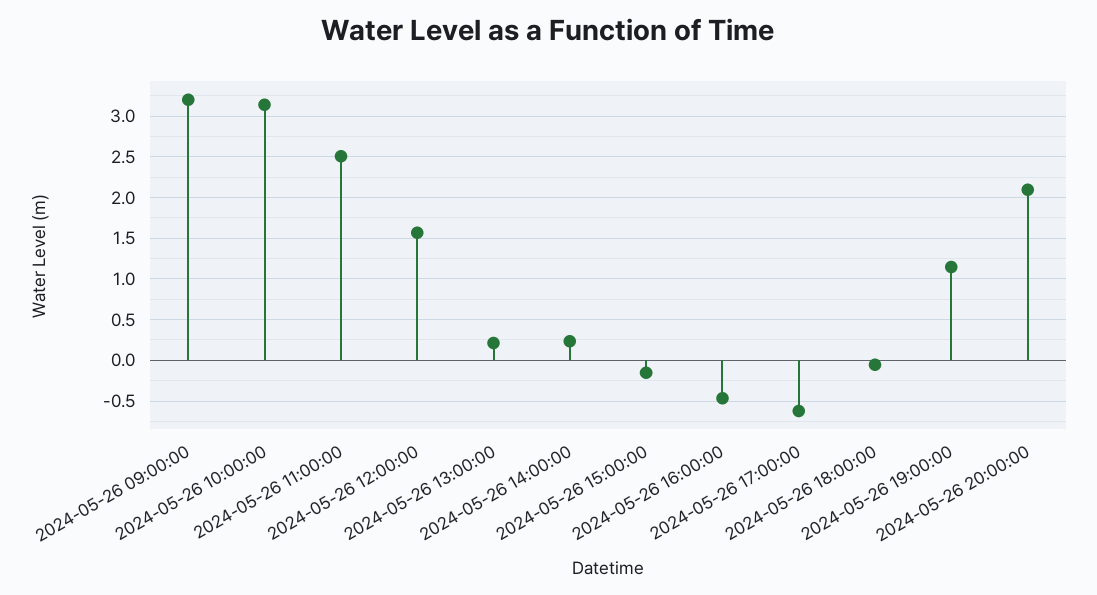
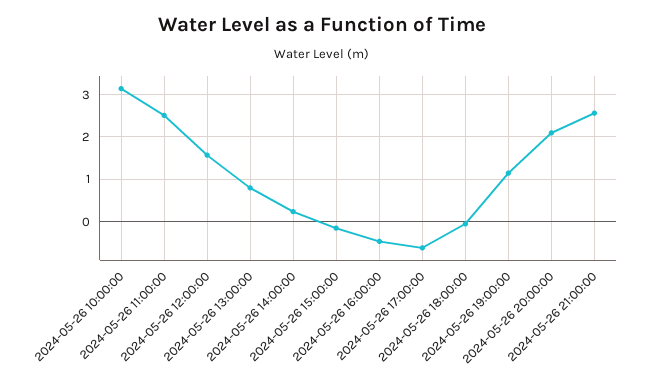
2024-05-26 09:00:00: 3.2 -> none
2024-05-26 13:00:00: 0.2 -> 0.8
2024-05-26 21:00:00: none -> 2.6

